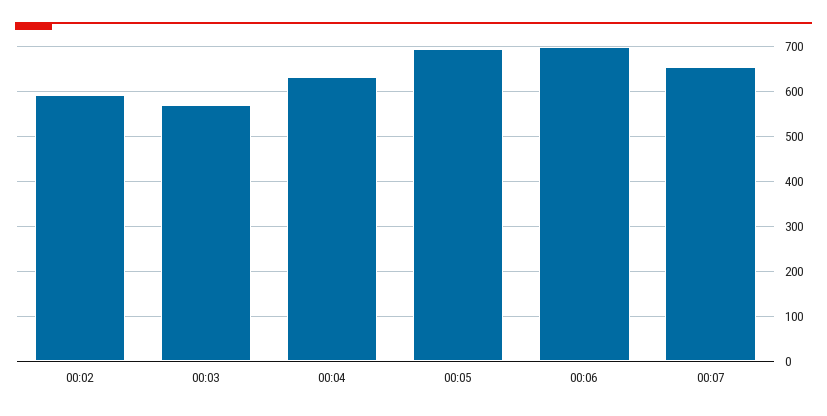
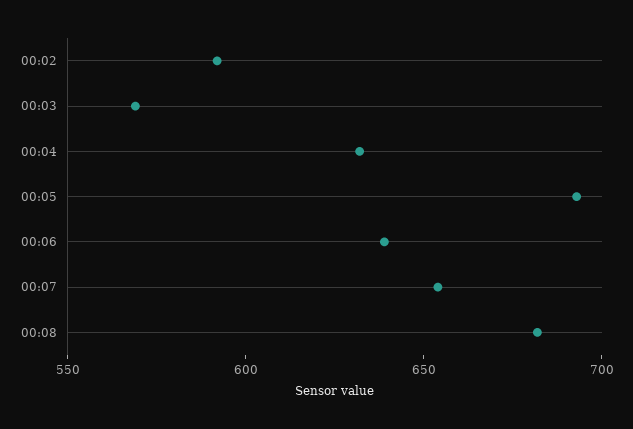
00:06: 700 -> 640
00:08: none -> 680

